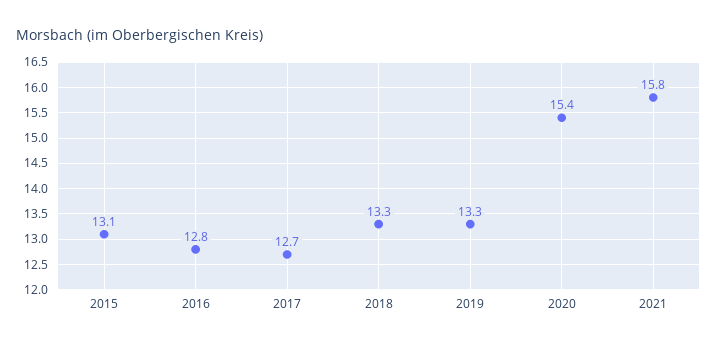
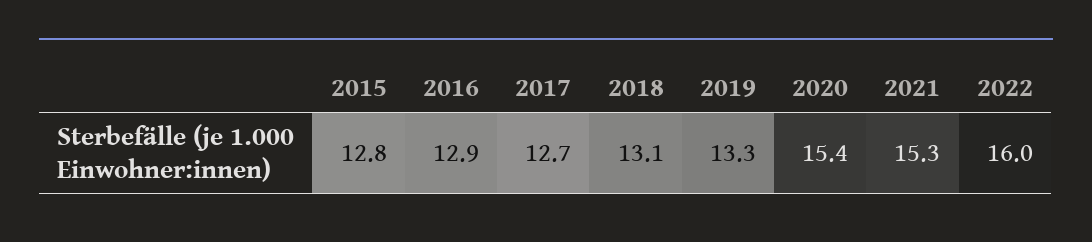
2015: 13.1 -> 12.8
2016: 12.8 -> 12.9
2018: 13.3 -> 13.1
2021: 15.8 -> 15.3
2022: none -> 16

